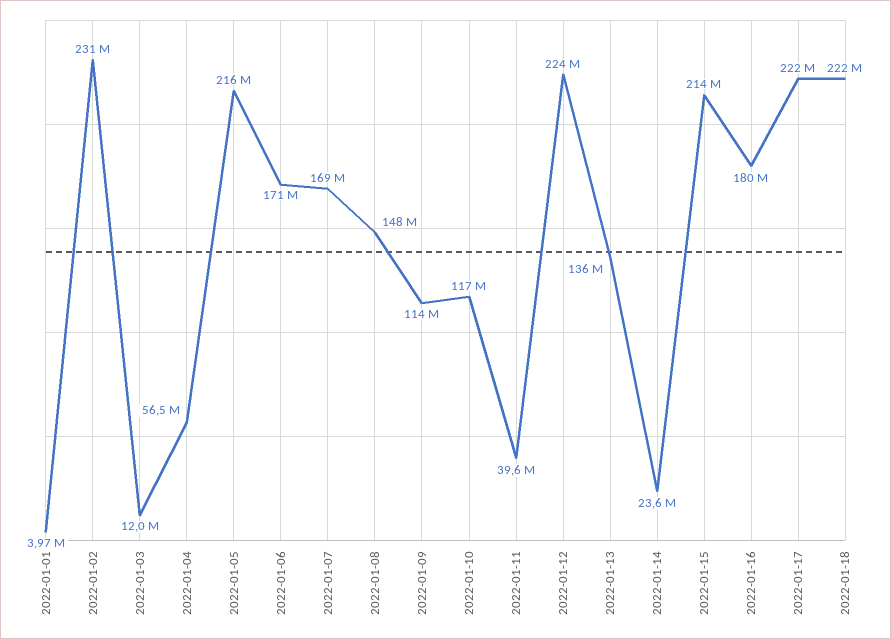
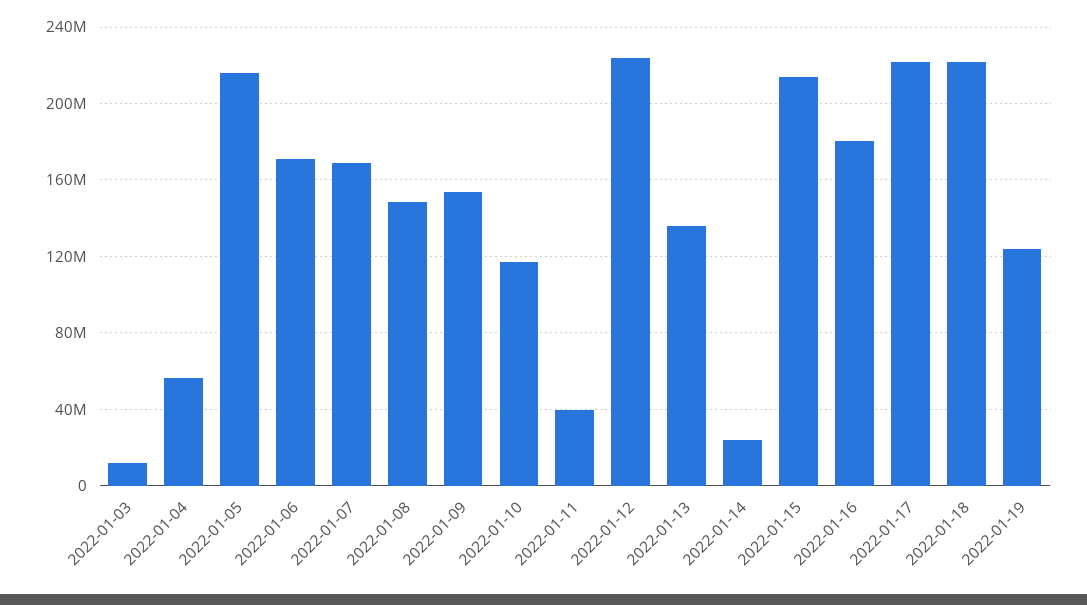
2022-01-01: 3970000 -> none
2022-01-02: 231000000 -> none
2022-01-09: 114000000 -> 155000000
2022-01-19: none -> 125000000

